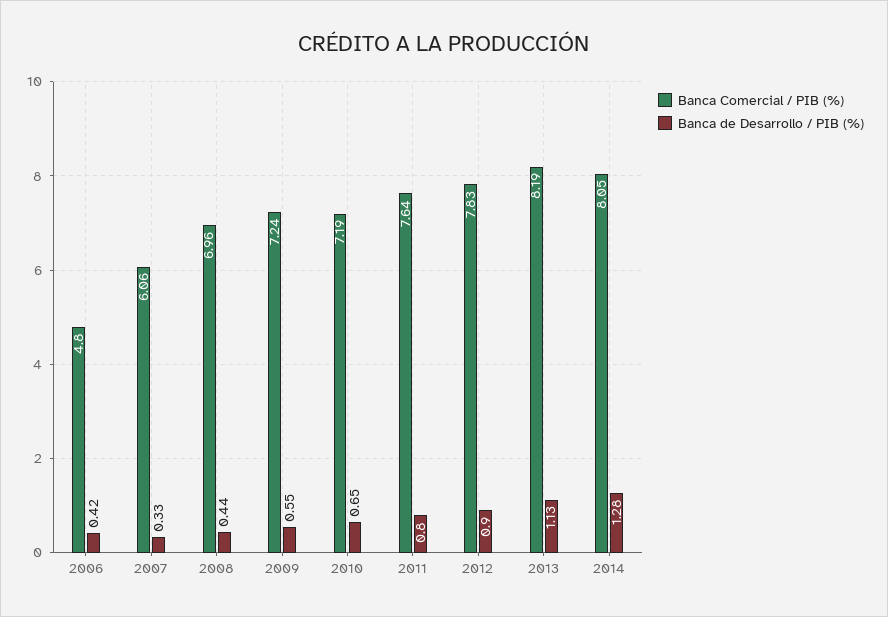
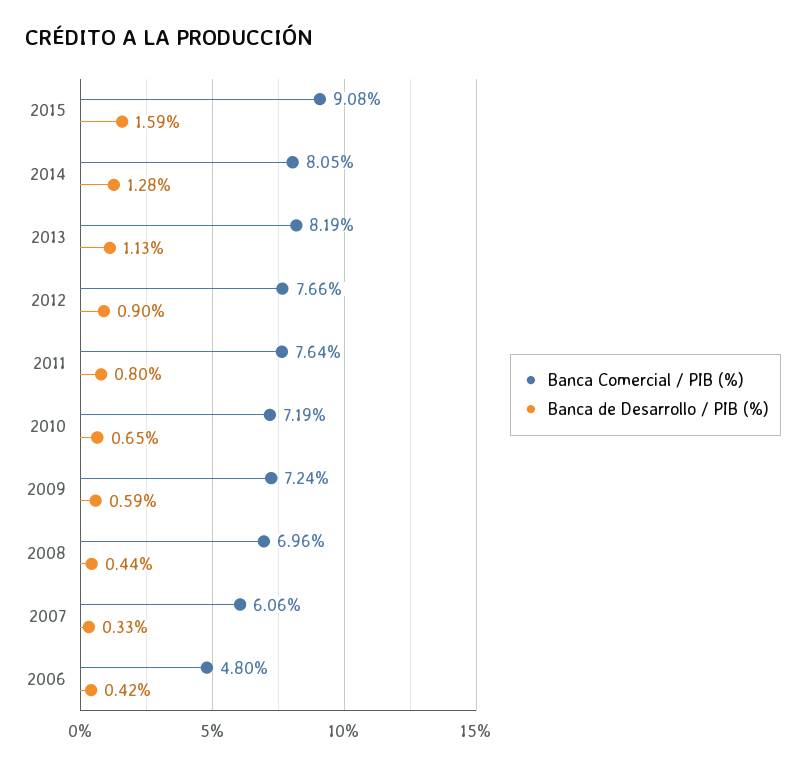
Banca de Desarrollo / PIB (%), 2009: 0.55 -> 0.59
Banca Comercial / PIB (%), 2012: 7.83 -> 7.66
Banca Comercial / PIB (%), 2015: none -> 9.08
Banca de Desarrollo / PIB (%), 2015: none -> 1.59

